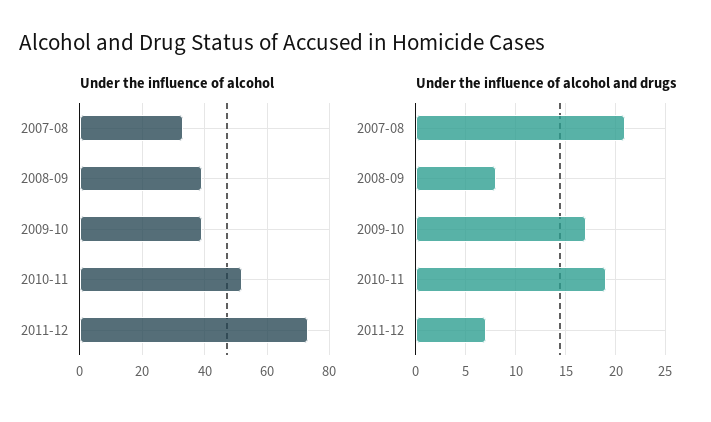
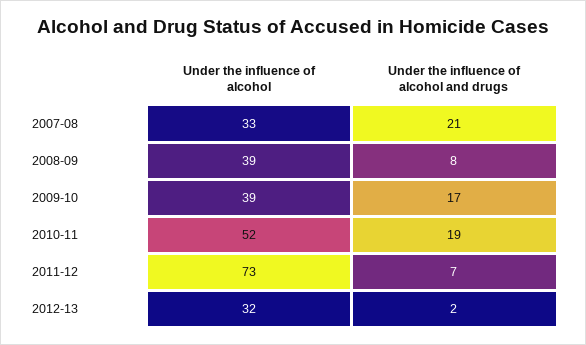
Under the influence of alcohol, 2012-13: none -> 32
Under the influence of alcohol and drugs, 2012-13: none -> 2

